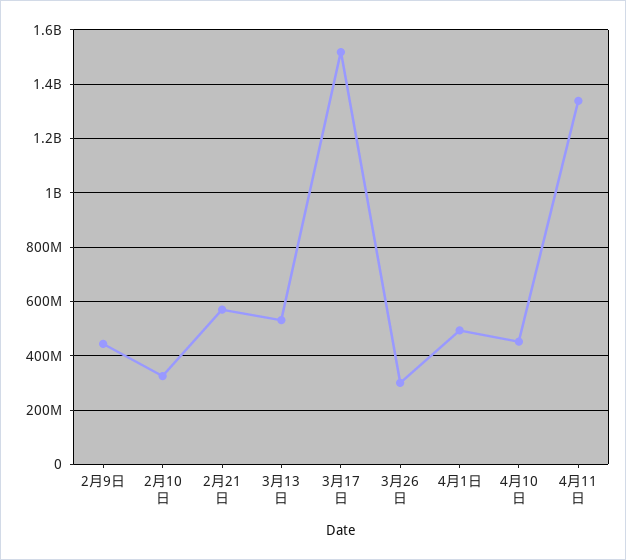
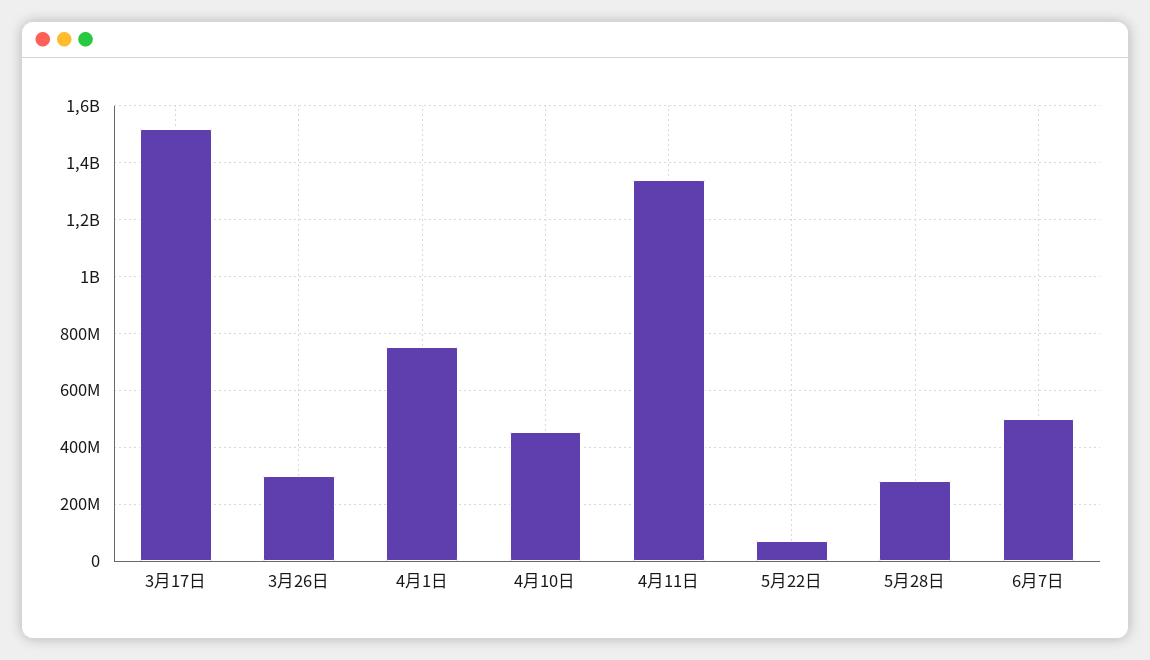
2月9日: 450000000 -> none
2月10日: 325000000 -> none
2月21日: 575000000 -> none
3月13日: 525000000 -> none
4月1日: 500000000 -> 750000000
5月22日: none -> 75000000
5月28日: none -> 275000000
6月7日: none -> 500000000

